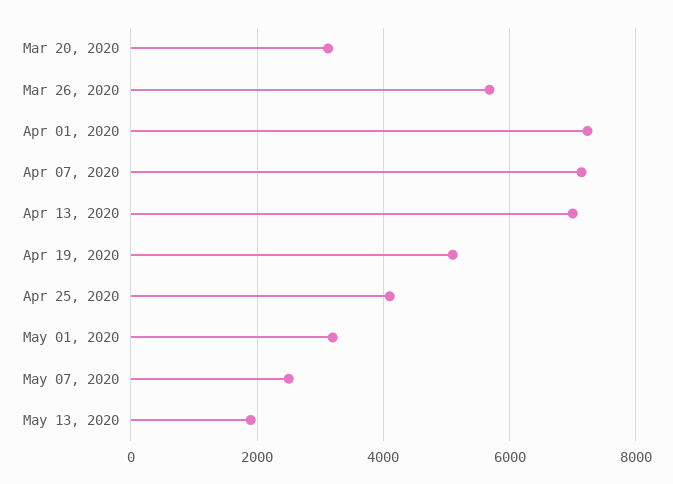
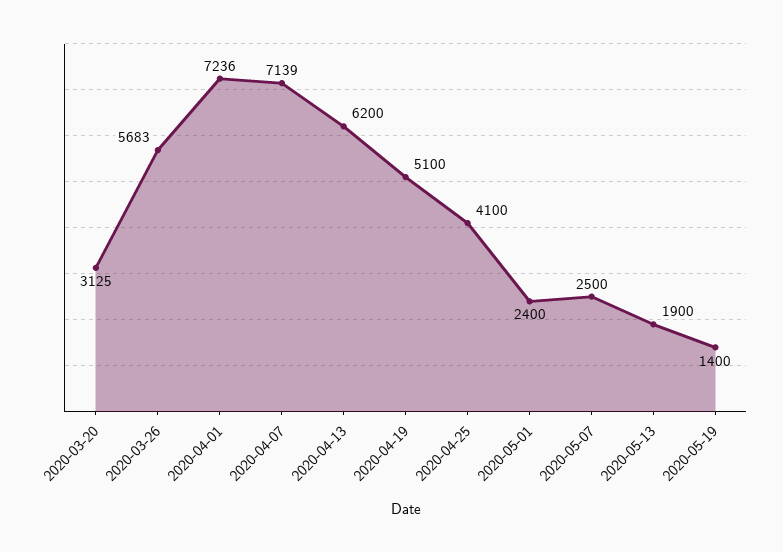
Apr 13, 2020: 7000 -> 6200
May 01, 2020: 3200 -> 2400
2020-05-19: none -> 1400

